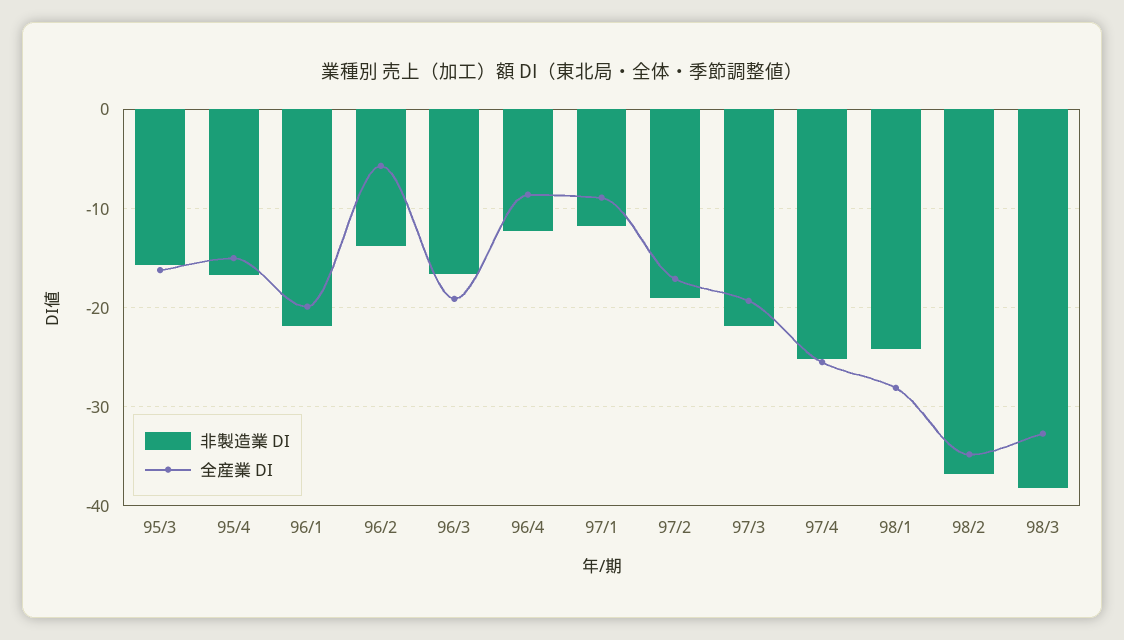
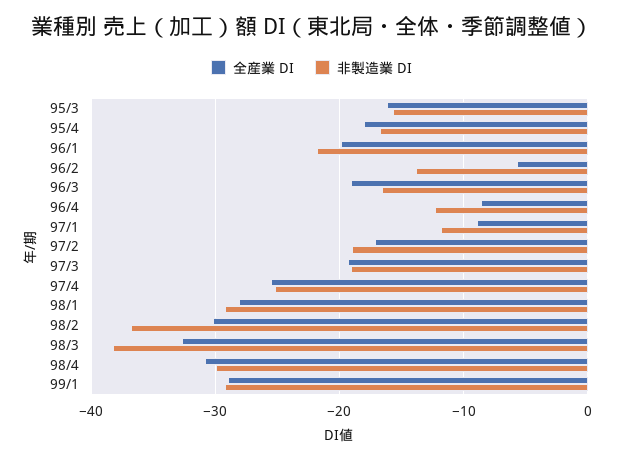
全産業 DI, 95/4: -15 -> -18
非製造業 DI, 97/3: -22 -> -19
非製造業 DI, 98/1: -24 -> -29
全産業 DI, 98/2: -35 -> -30
全産業 DI, 98/4: none -> -31
非製造業 DI, 98/4: none -> -30
全産業 DI, 99/1: none -> -29
非製造業 DI, 99/1: none -> -29

